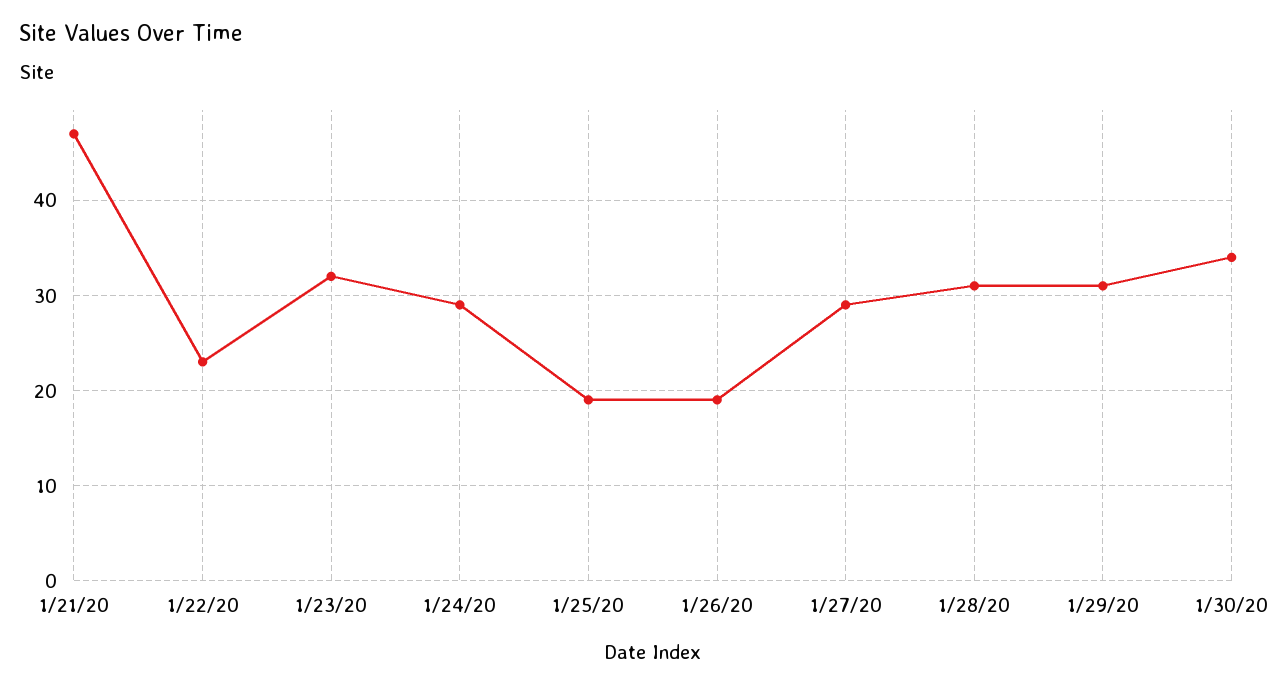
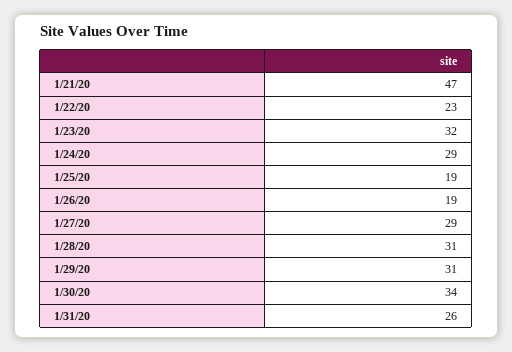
1/31/20: none -> 26

